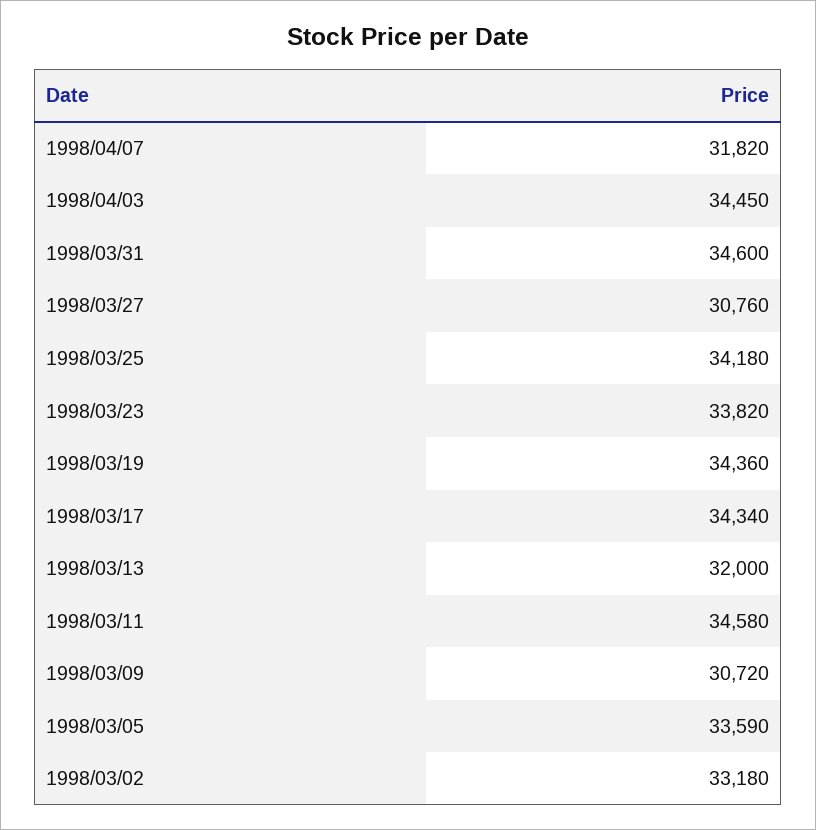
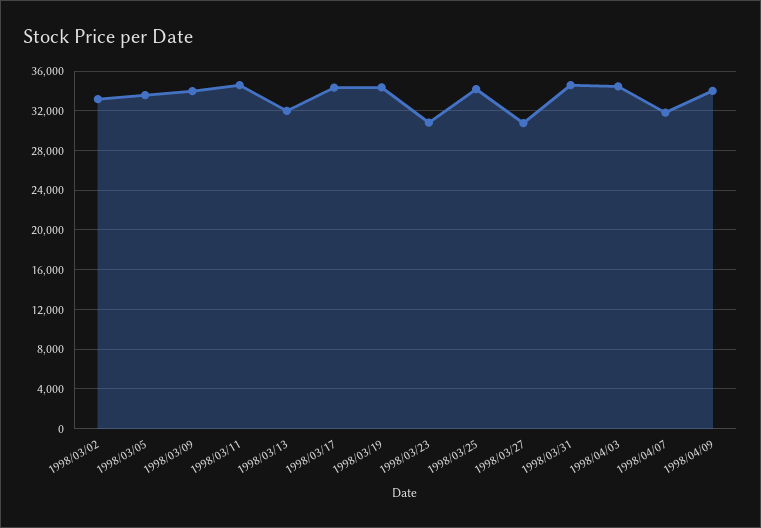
1998/03/23: 33820 -> 31000
1998/03/09: 30720 -> 34000
1998/04/09: none -> 34000

